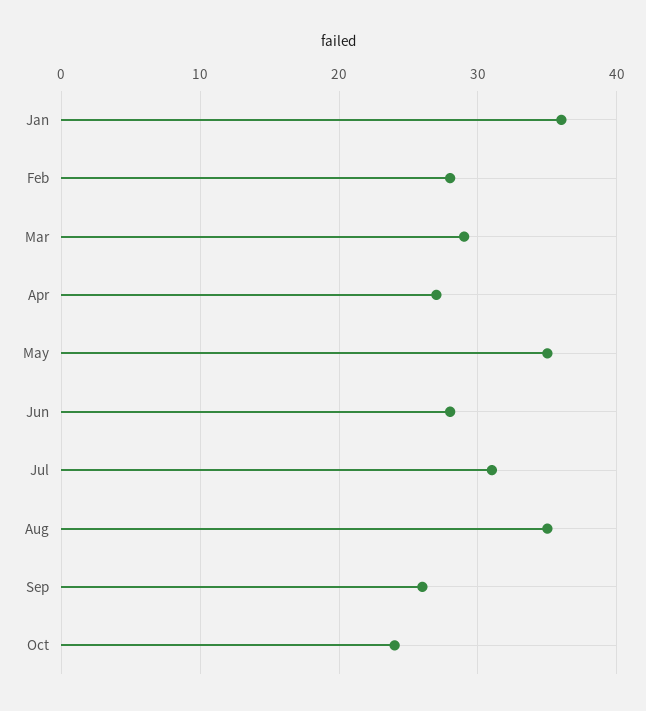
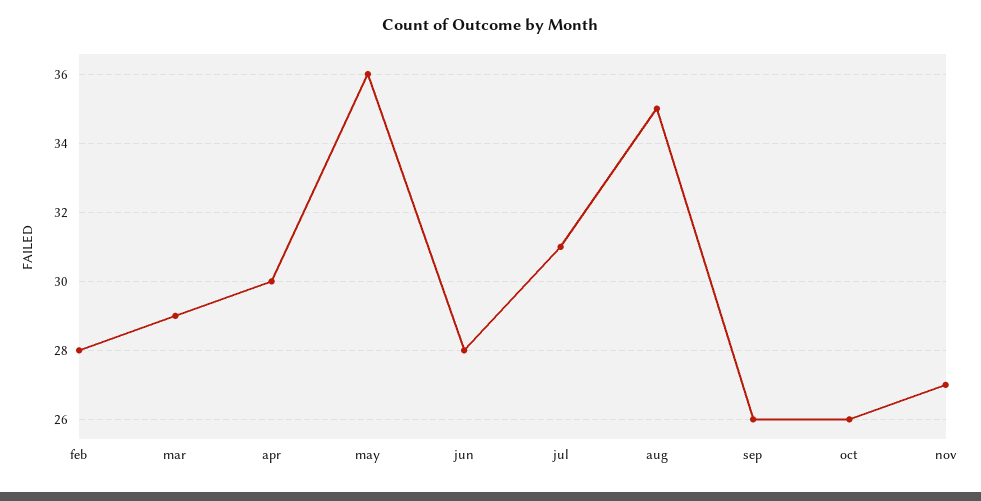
Jan: 36 -> none
Apr: 27 -> 30
May: 35 -> 36
Oct: 24 -> 26
nov: none -> 27

